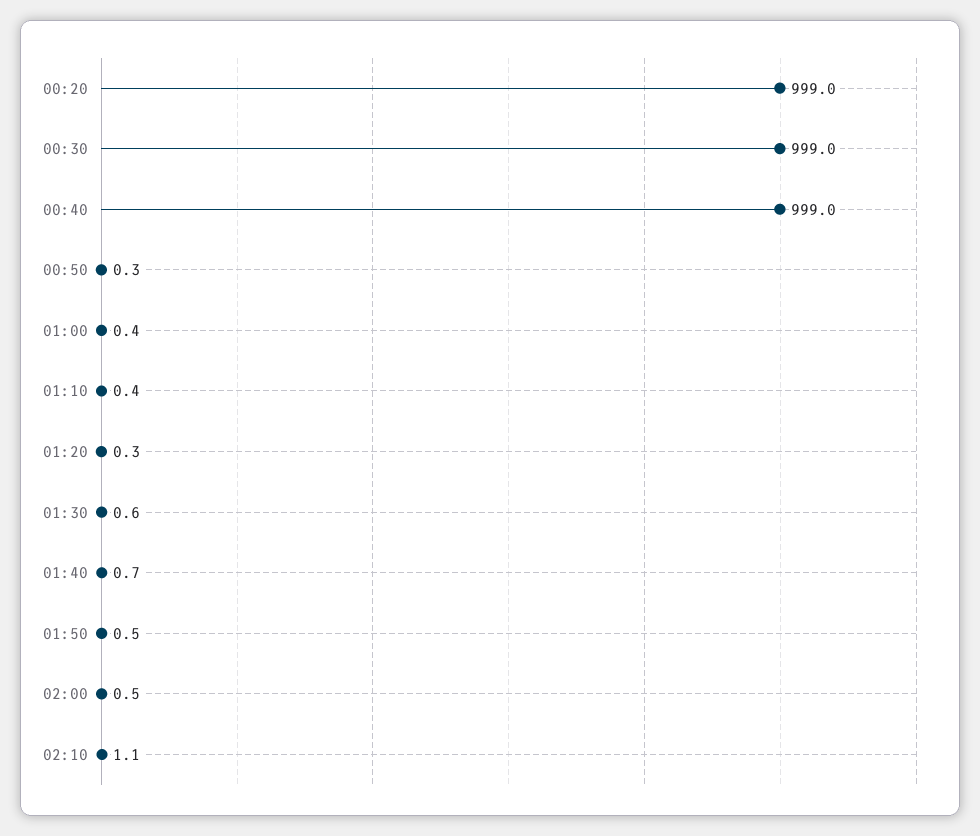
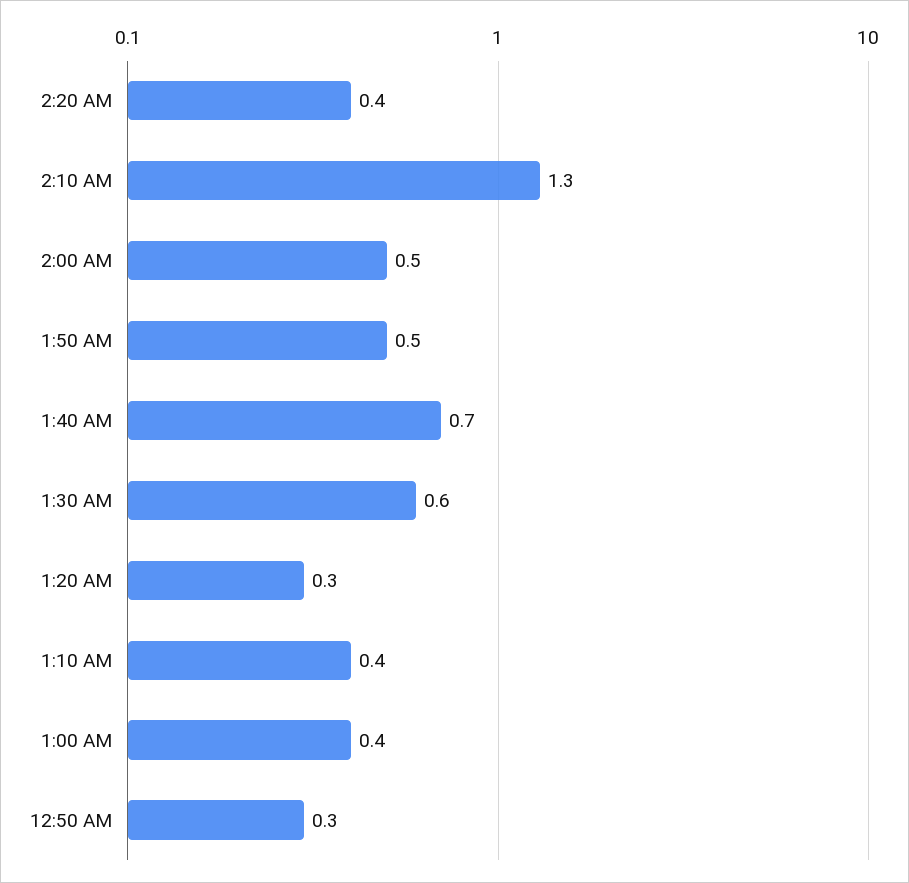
00:20: 999 -> none
00:30: 999 -> none
00:40: 999 -> none
02:10: 1.1 -> 1.3
2:20 AM: none -> 0.4

